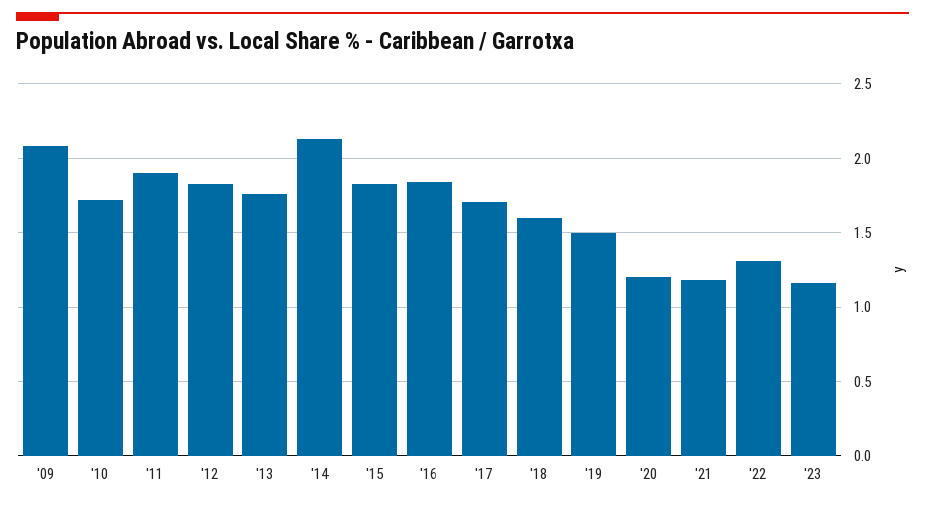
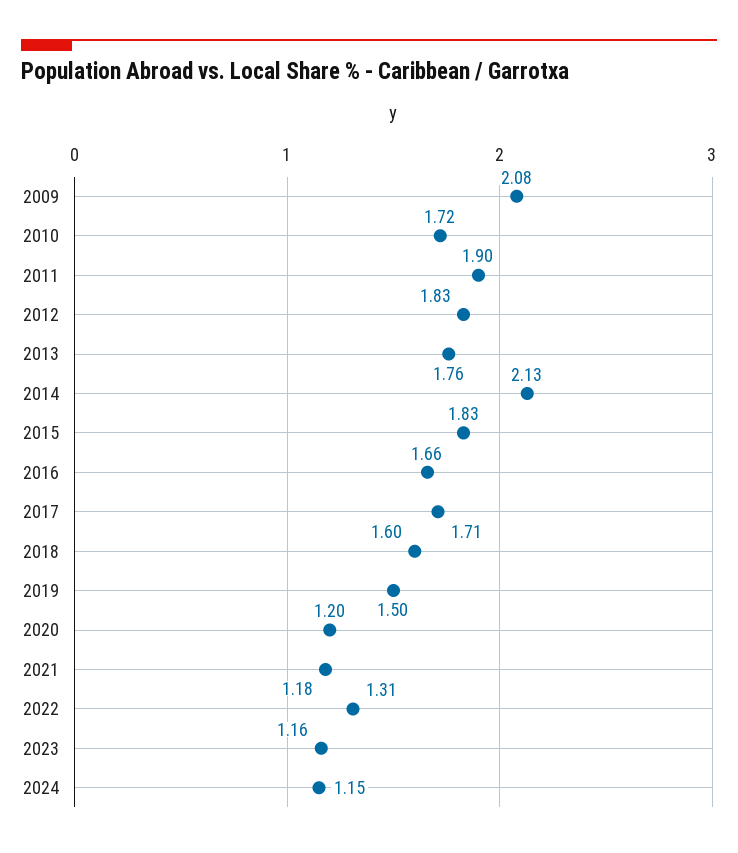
'16: 1.85 -> 1.66
2024: none -> 1.15

